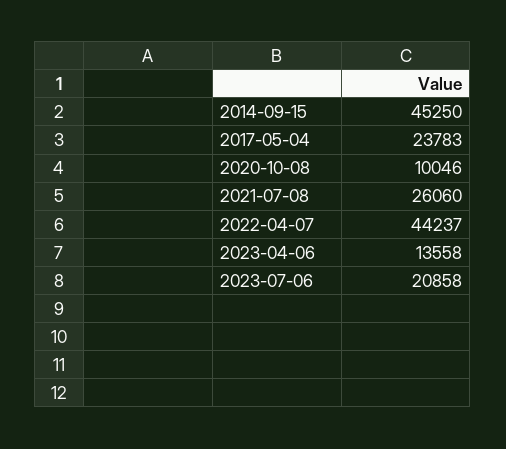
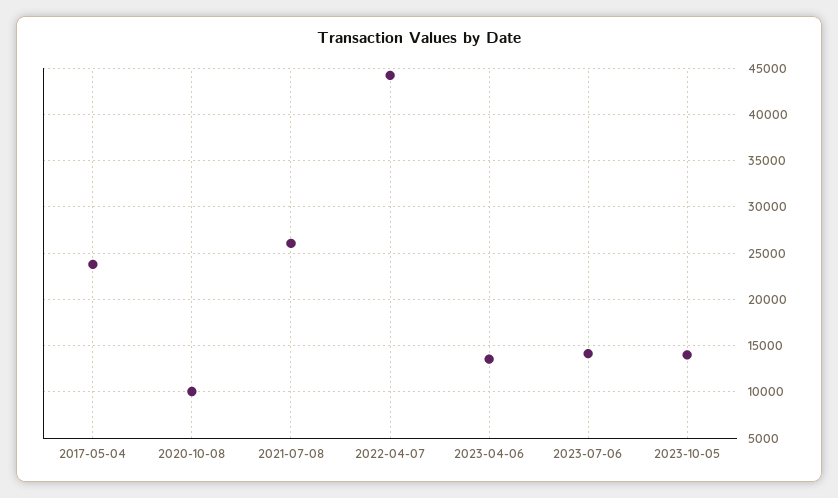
2014-09-15: 45250 -> none
2023-07-06: 20858 -> 14000
2023-10-05: none -> 14000

